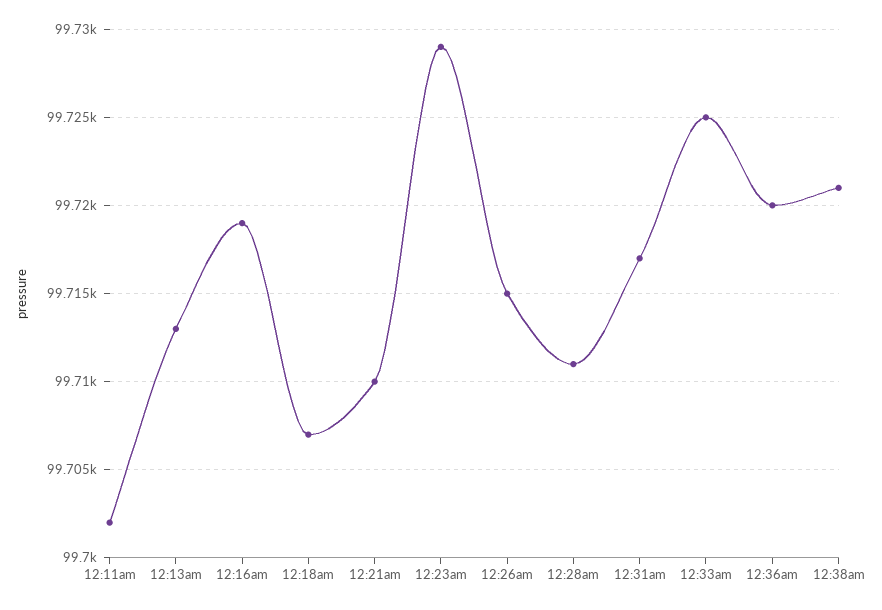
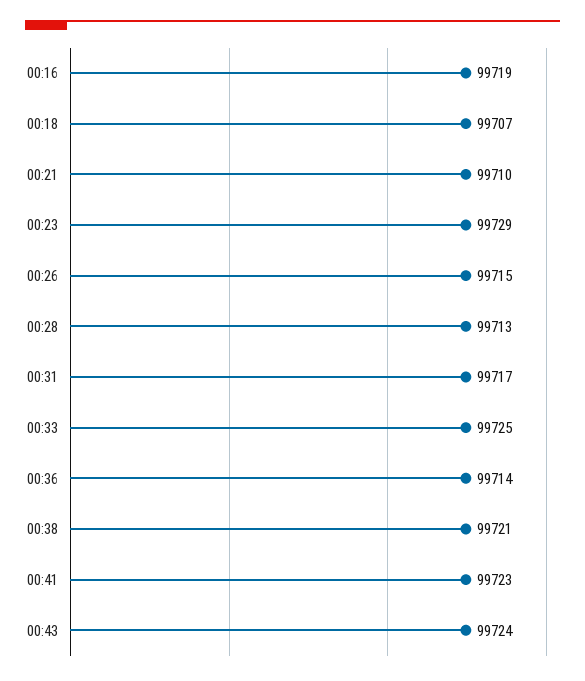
12:11am: 99702 -> none
12:13am: 99713 -> none
12:28am: 99711 -> 99713
12:36am: 99720 -> 99714
00:41: none -> 99723
00:43: none -> 99724

